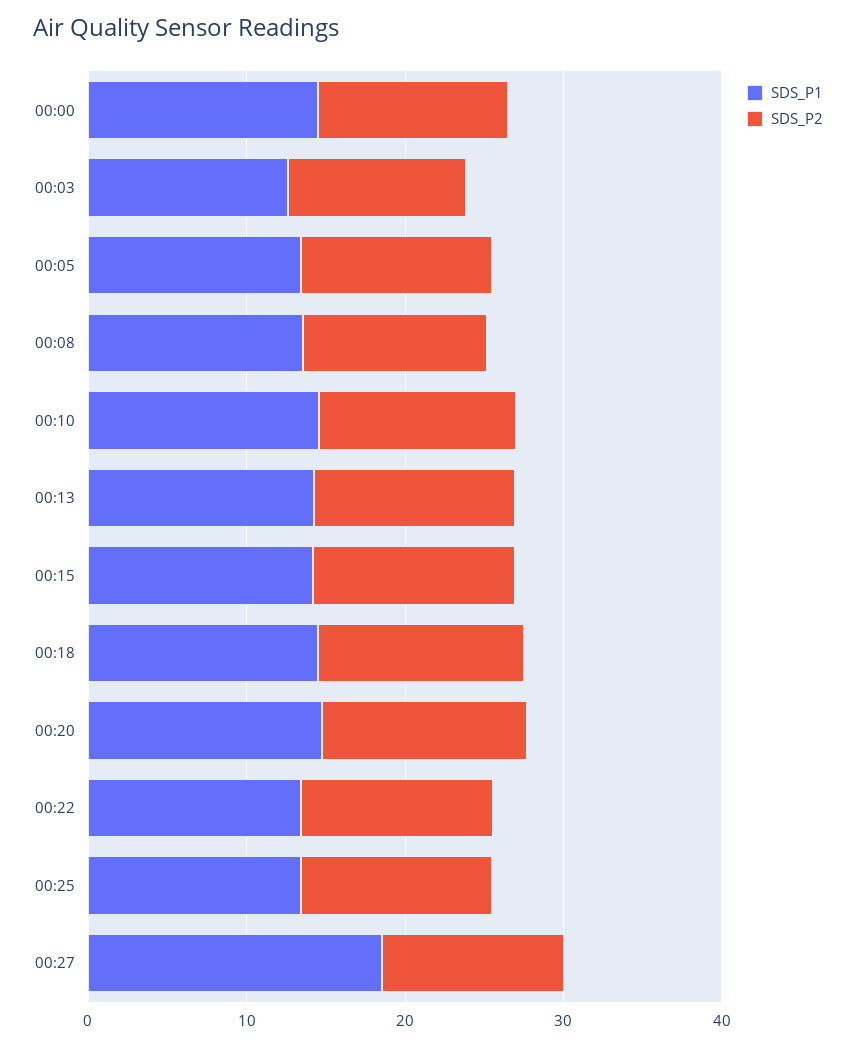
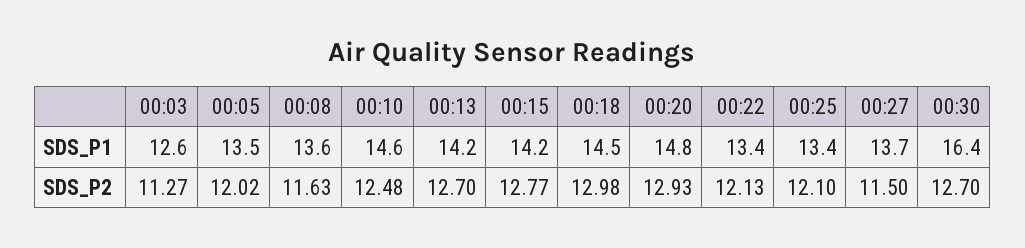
SDS_P1, 00:00: 14 -> none
SDS_P2, 00:00: 12 -> none
SDS_P1, 00:27: 18 -> 13.7
SDS_P1, 00:30: none -> 16.4
SDS_P2, 00:30: none -> 12.7

